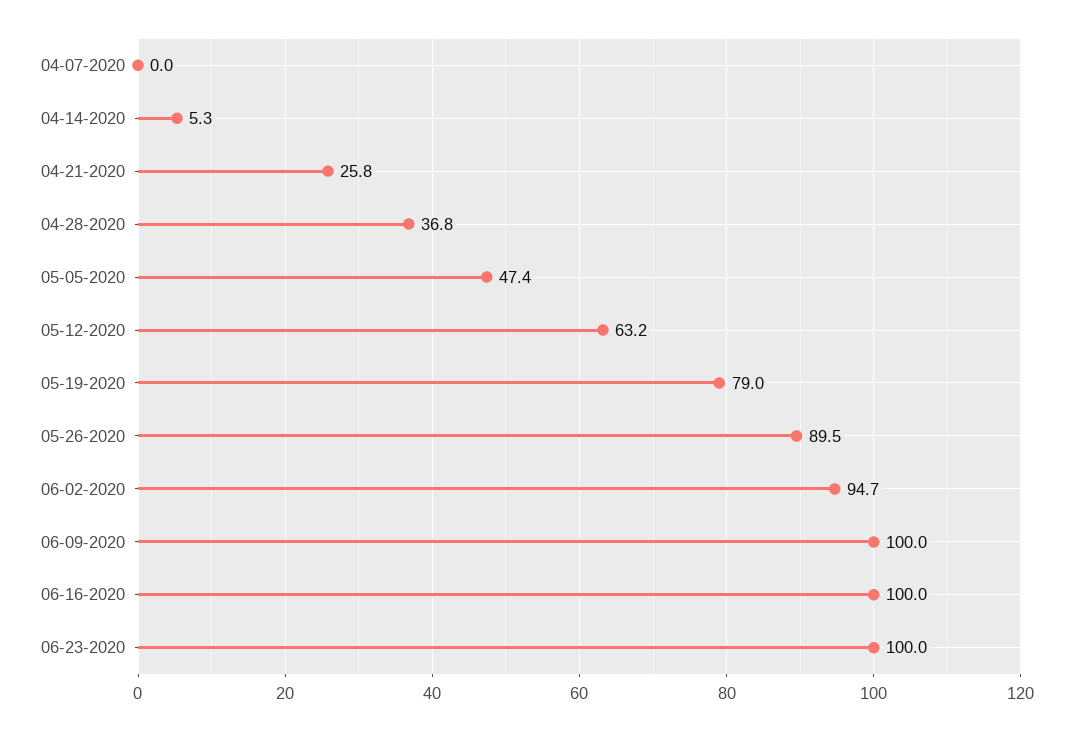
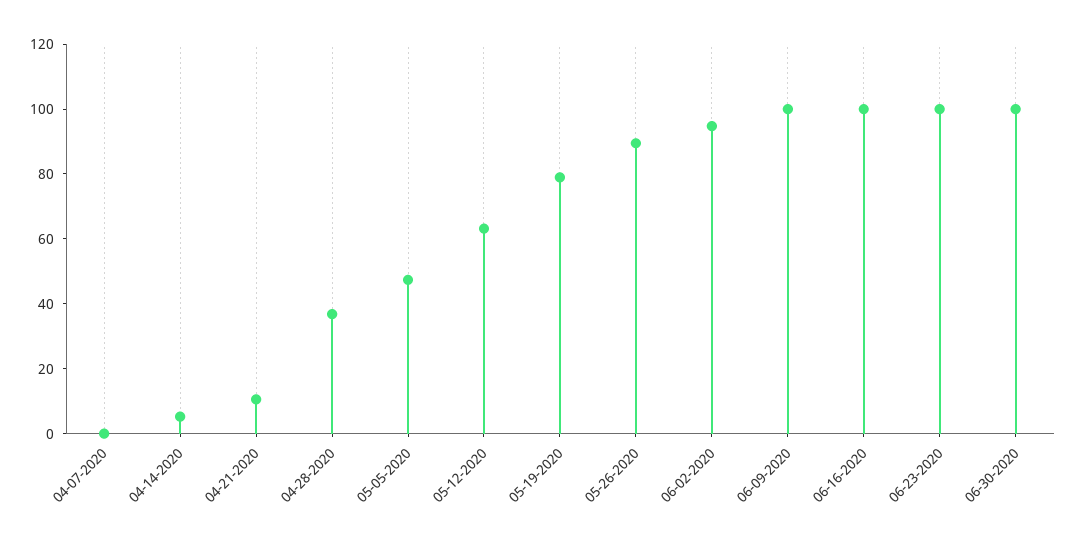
04-21-2020: 25.8 -> 10
06-30-2020: none -> 100

